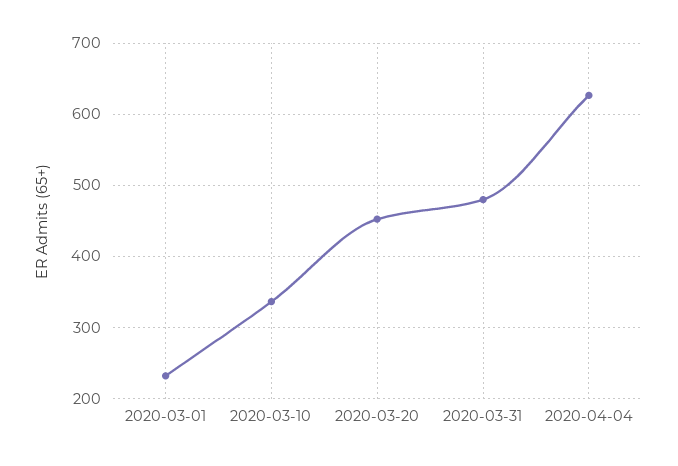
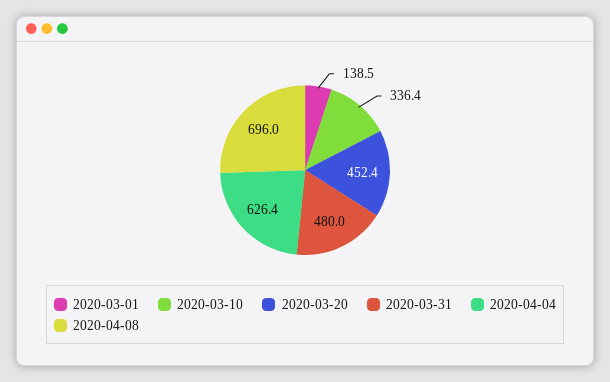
2020-03-01: 230 -> 138.5
2020-04-08: none -> 696

